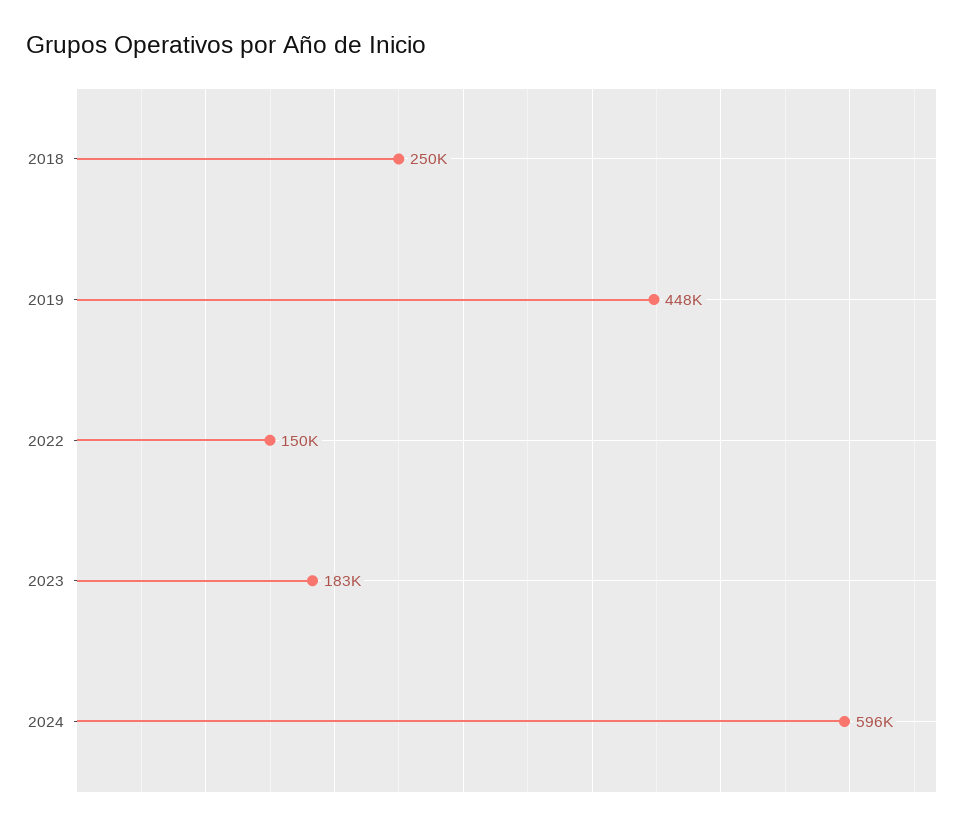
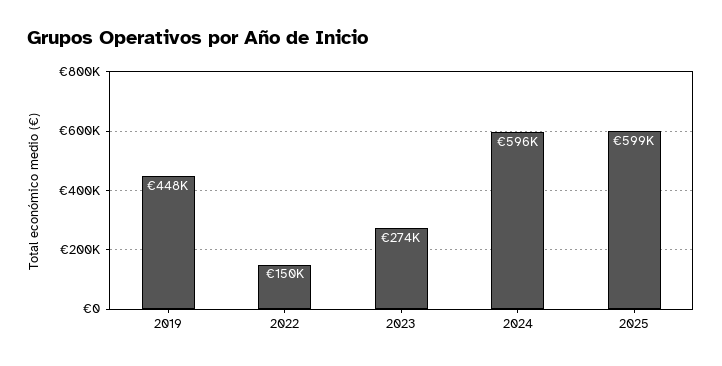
2018: 250000 -> none
2023: 183000 -> 274000
2025: none -> 599000

